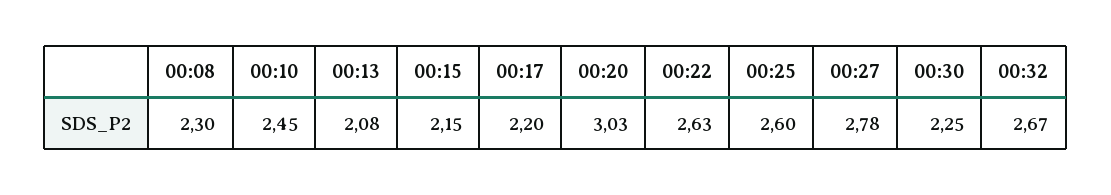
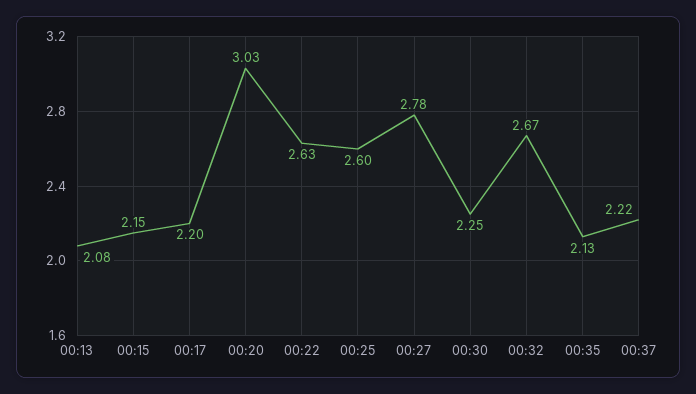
00:08: 2.3 -> none
00:10: 2.45 -> none
00:35: none -> 2.13
00:37: none -> 2.22

